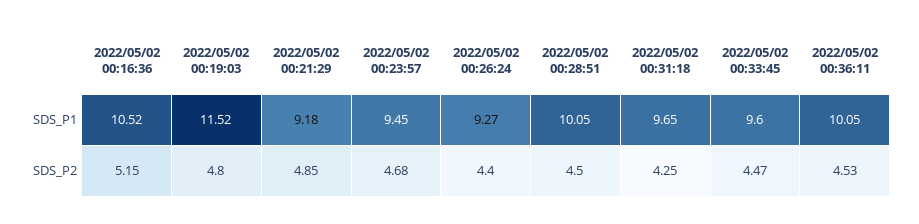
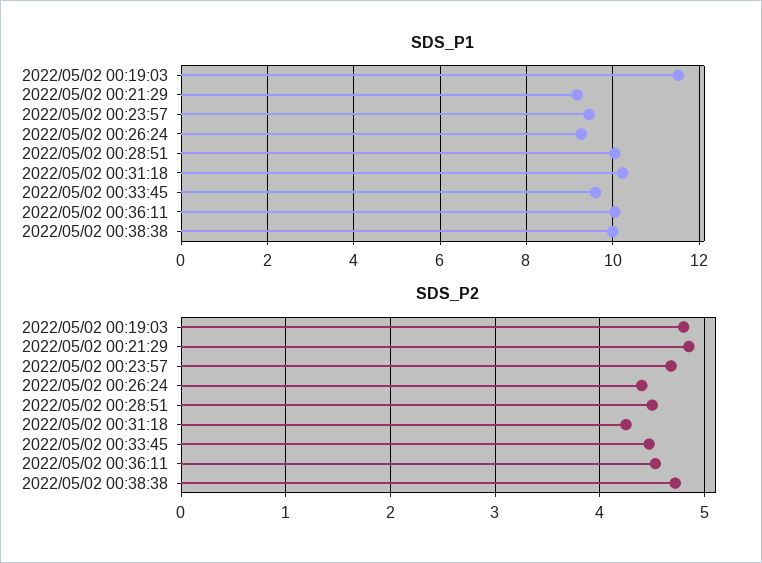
SDS_P1, 2022/05/02 00:16:36: 10.52 -> none
SDS_P1, 2022/05/02 00:31:18: 9.65 -> 10.2
SDS_P2, 2022/05/02 00:16:36: 5.15 -> none
SDS_P1, 2022/05/02 00:38:38: none -> 10
SDS_P2, 2022/05/02 00:38:38: none -> 4.7

